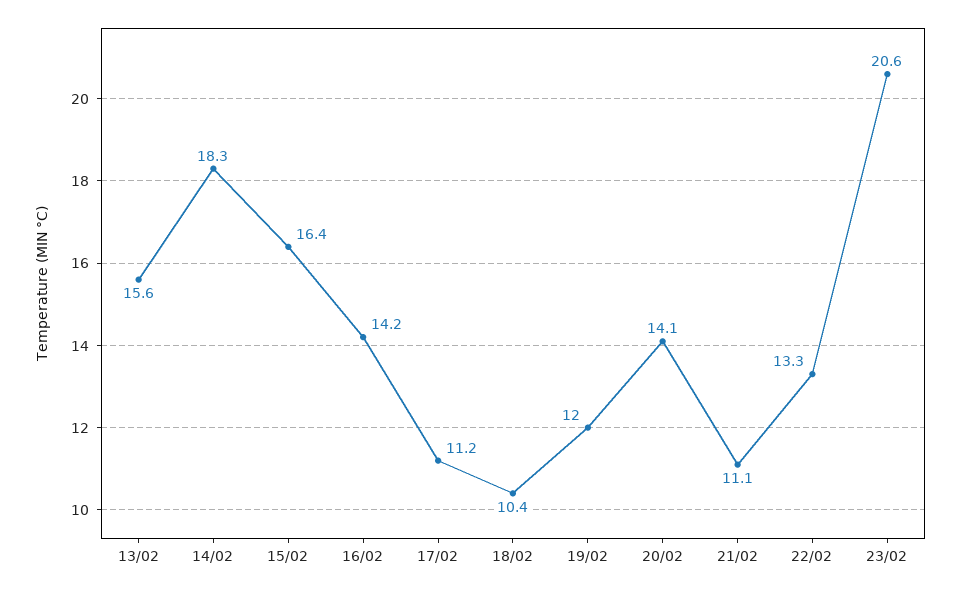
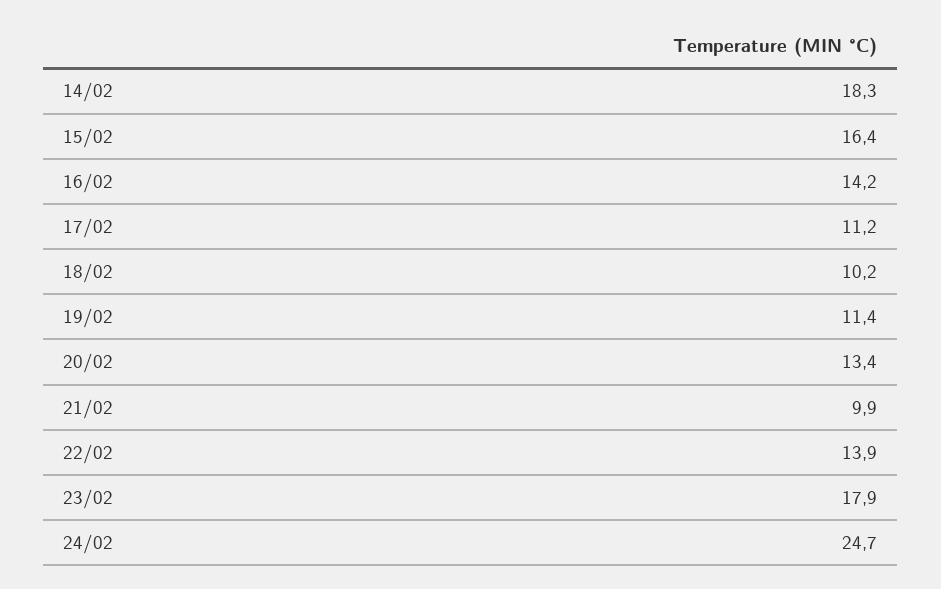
13/02: 15.6 -> none
18/02: 10.4 -> 10.2
19/02: 12 -> 11.4
20/02: 14.1 -> 13.4
21/02: 11.1 -> 9.9
22/02: 13.3 -> 13.9
23/02: 20.6 -> 17.9
24/02: none -> 24.7

